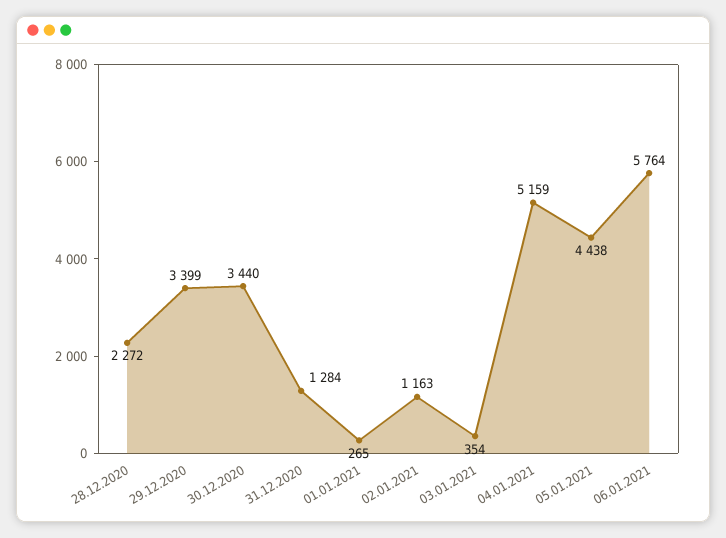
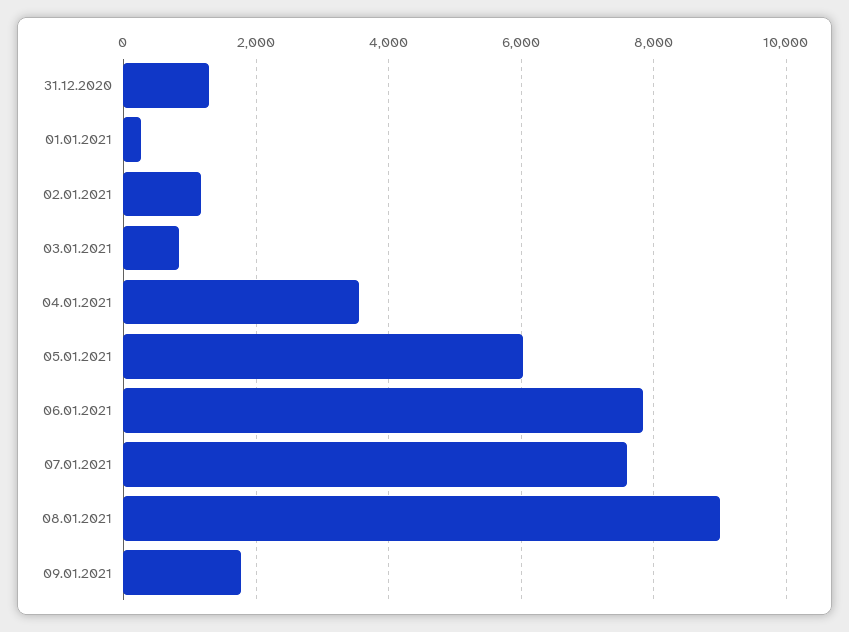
28.12.2020: 2272 -> none
29.12.2020: 3399 -> none
30.12.2020: 3440 -> none
03.01.2021: 354 -> 800
04.01.2021: 5159 -> 3600
05.01.2021: 4438 -> 6000
06.01.2021: 5764 -> 7800
07.01.2021: none -> 7600
08.01.2021: none -> 9000
09.01.2021: none -> 1800

